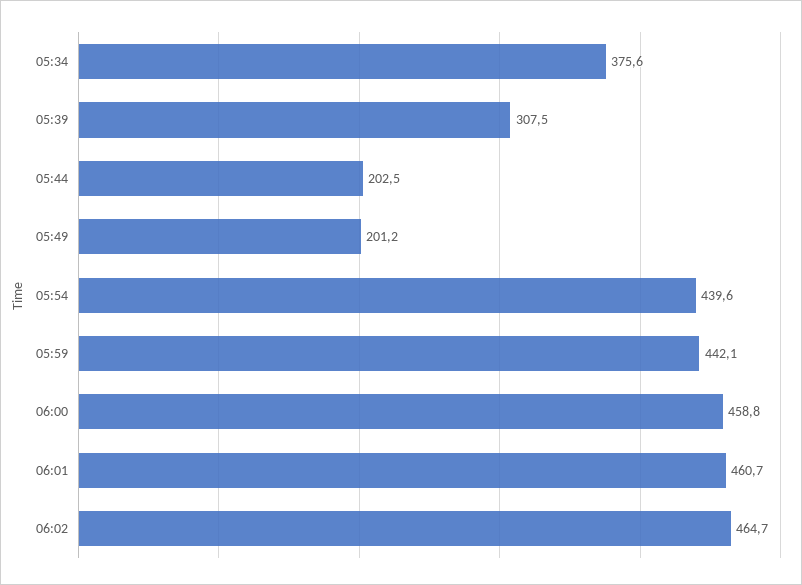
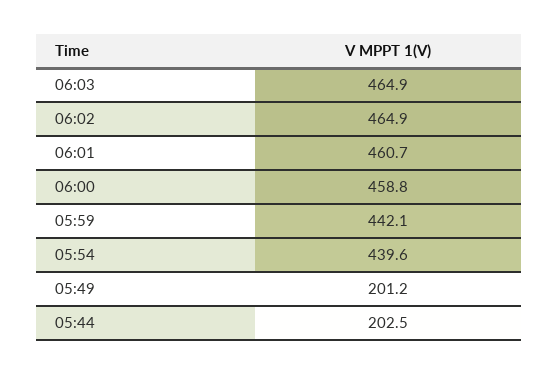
05:34: 375.6 -> none
05:39: 307.5 -> none
06:02: 464.7 -> 464.9
06:03: none -> 464.9

